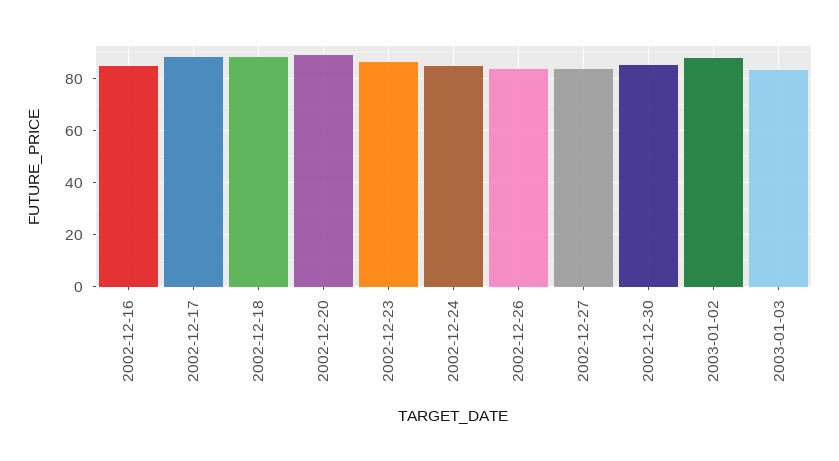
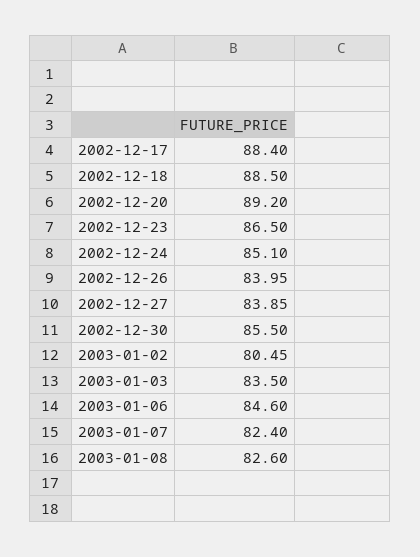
2002-12-16: 85 -> none
2003-01-02: 87.5 -> 80.45
2003-01-06: none -> 84.6
2003-01-07: none -> 82.4
2003-01-08: none -> 82.6

